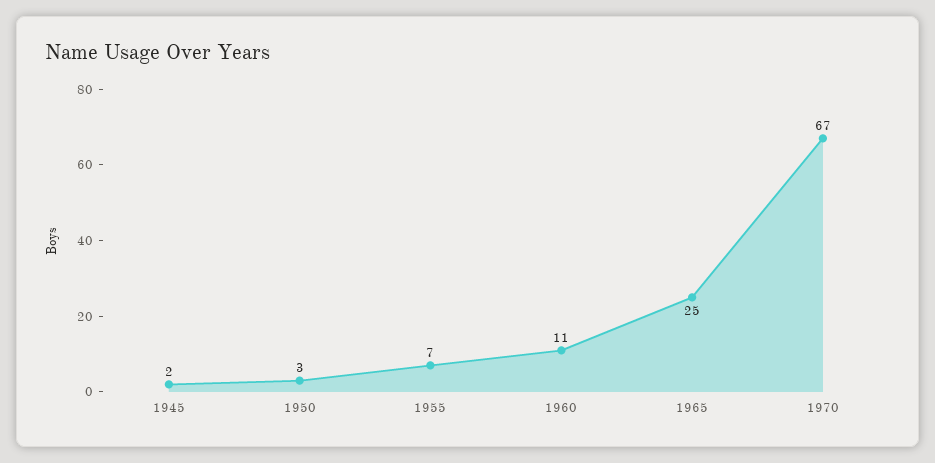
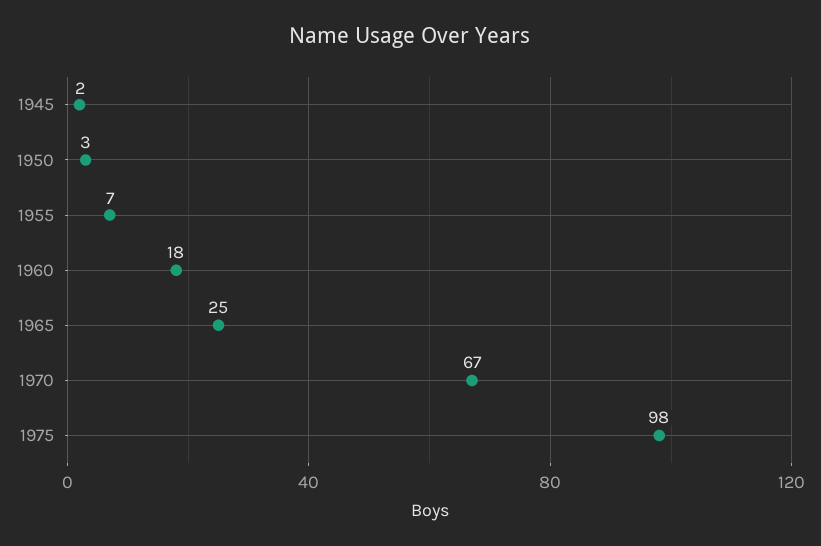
1960: 11 -> 18
1975: none -> 98

